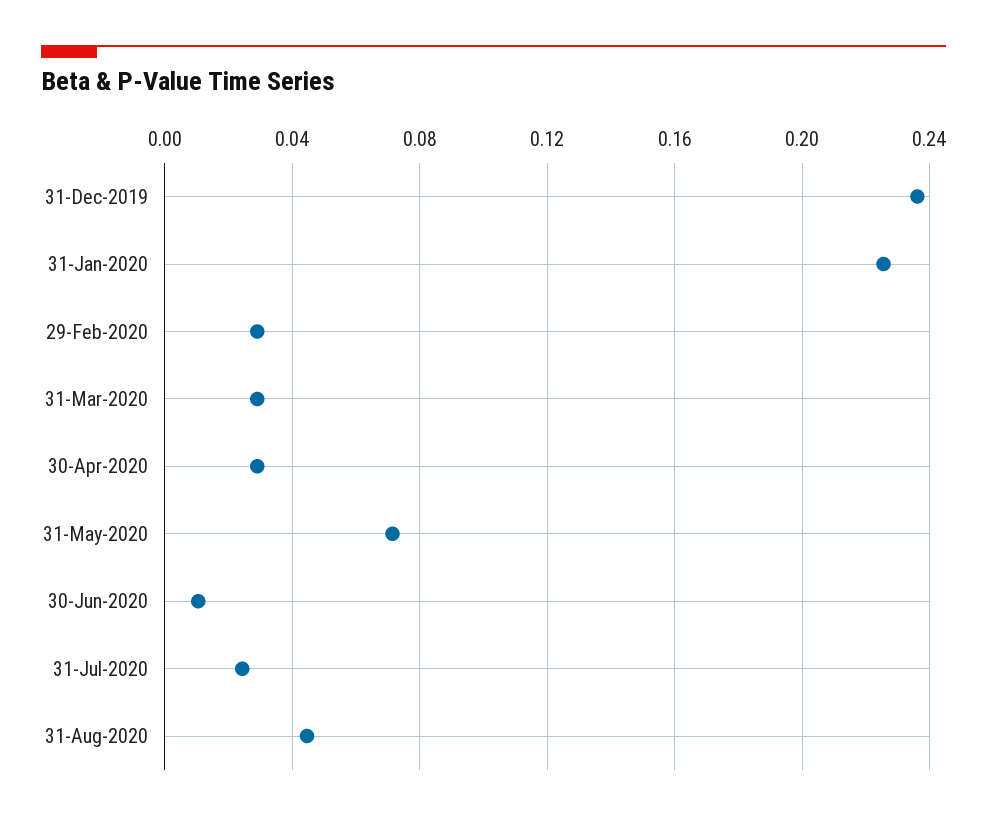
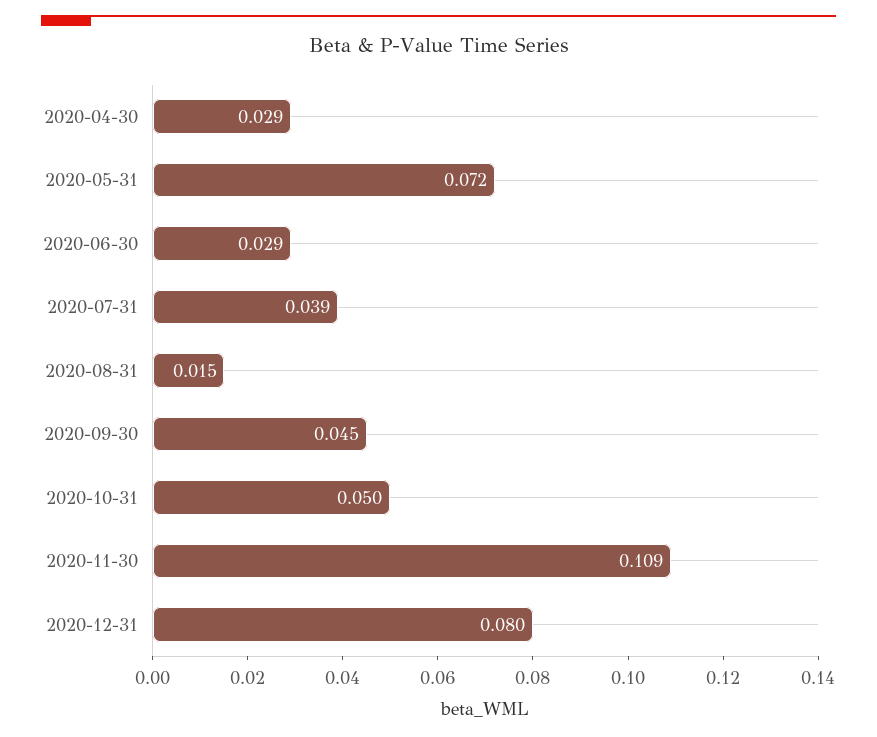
31-Dec-2019: 0.235 -> none
31-Jan-2020: 0.225 -> none
29-Feb-2020: 0.03 -> none
31-Mar-2020: 0.03 -> none
30-Jun-2020: 0.01 -> 0.029
31-Jul-2020: 0.025 -> 0.039
31-Aug-2020: 0.045 -> 0.015
2020-09-30: none -> 0.045
2020-10-31: none -> 0.05
2020-11-30: none -> 0.109
2020-12-31: none -> 0.08

